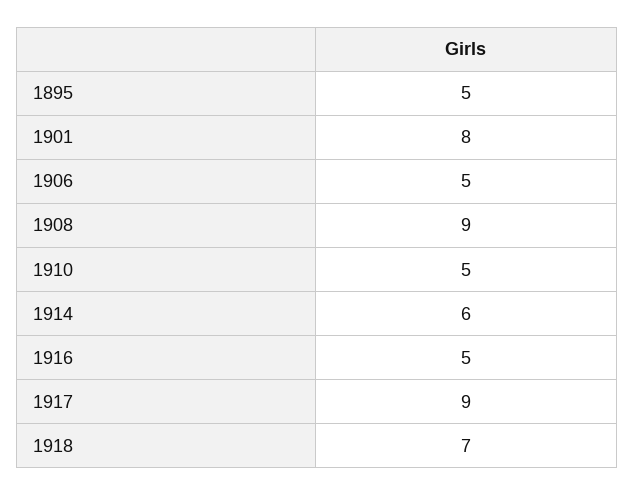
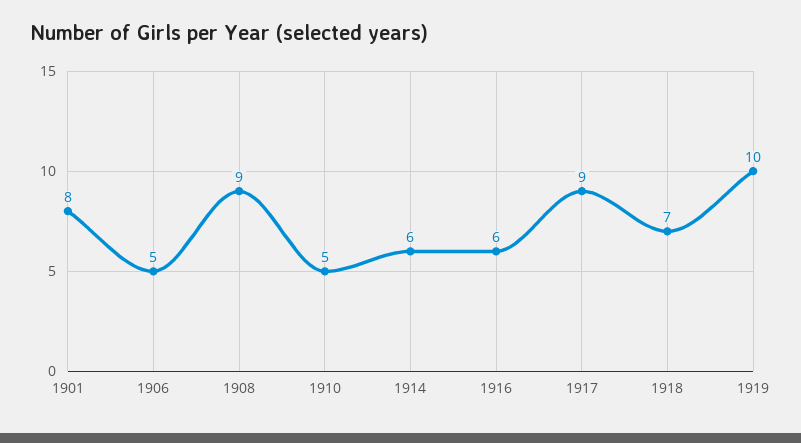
1895: 5 -> none
1916: 5 -> 6
1919: none -> 10

